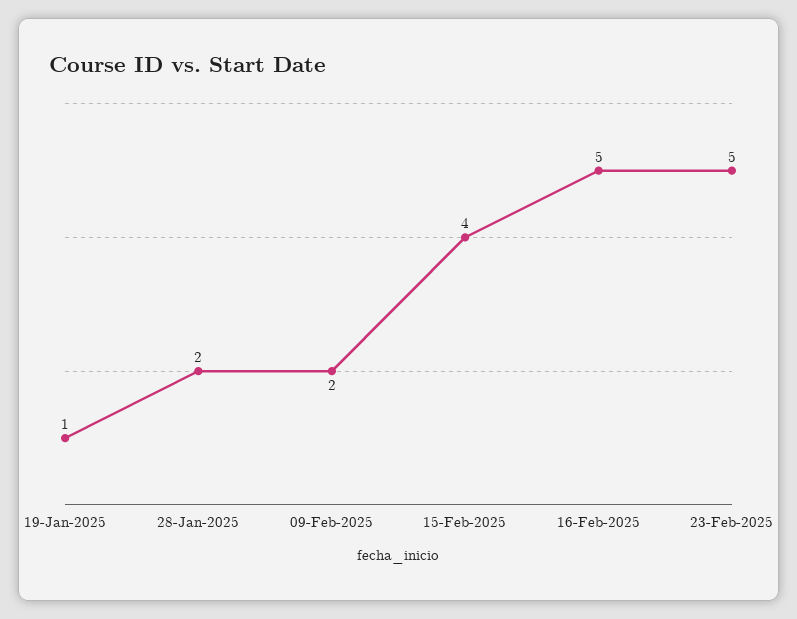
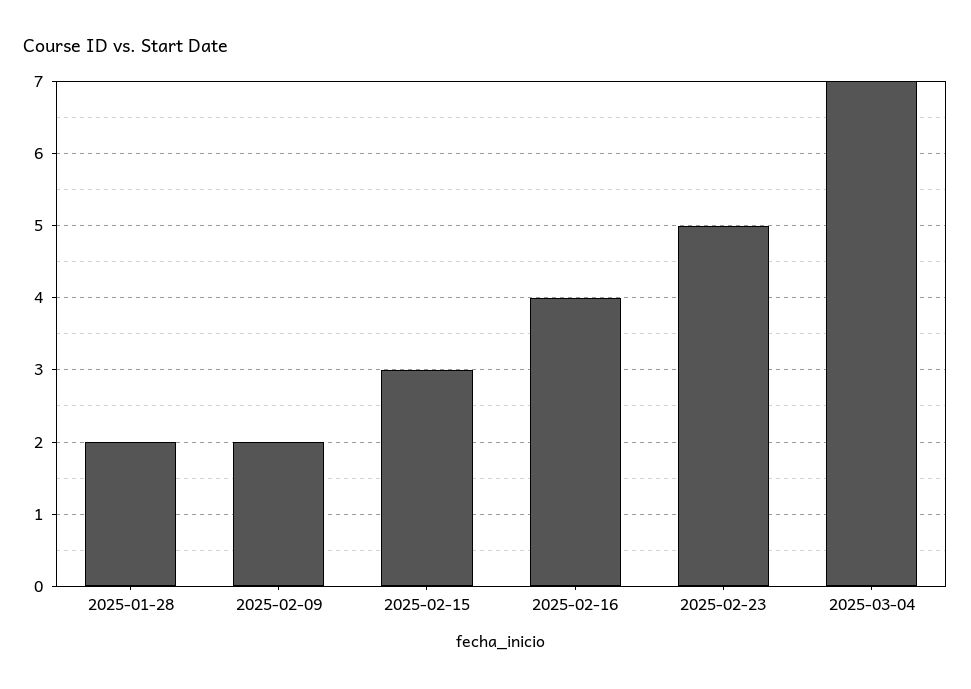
19-Jan-2025: 1 -> none
15-Feb-2025: 4 -> 3
16-Feb-2025: 5 -> 4
2025-03-04: none -> 7

